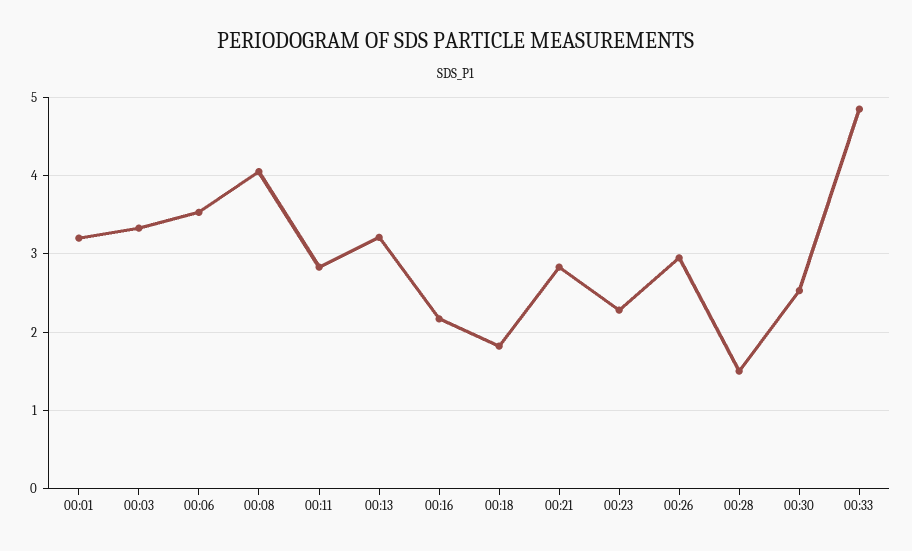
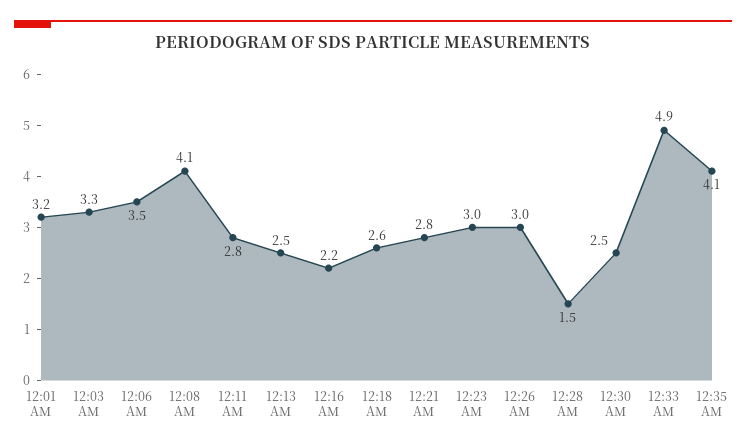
00:13: 3.2 -> 2.5
00:18: 1.8 -> 2.6
00:23: 2.3 -> 3
12:35 AM: none -> 4.1

